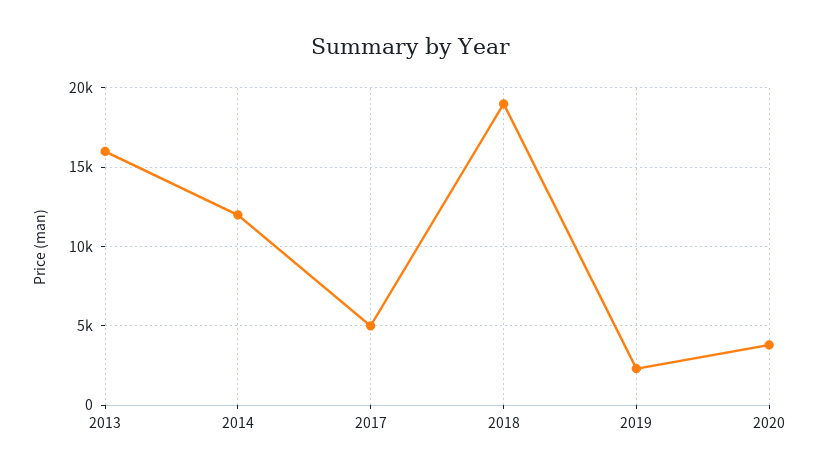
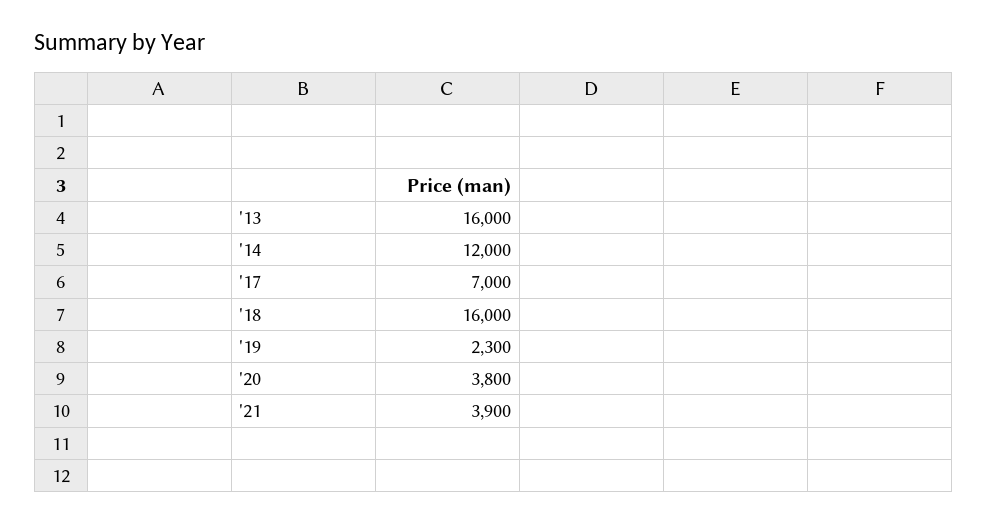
2017: 5000 -> 7000
2018: 19000 -> 16000
'21: none -> 3900

